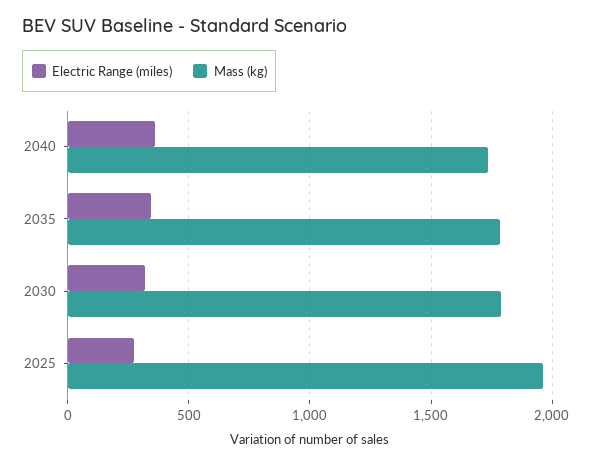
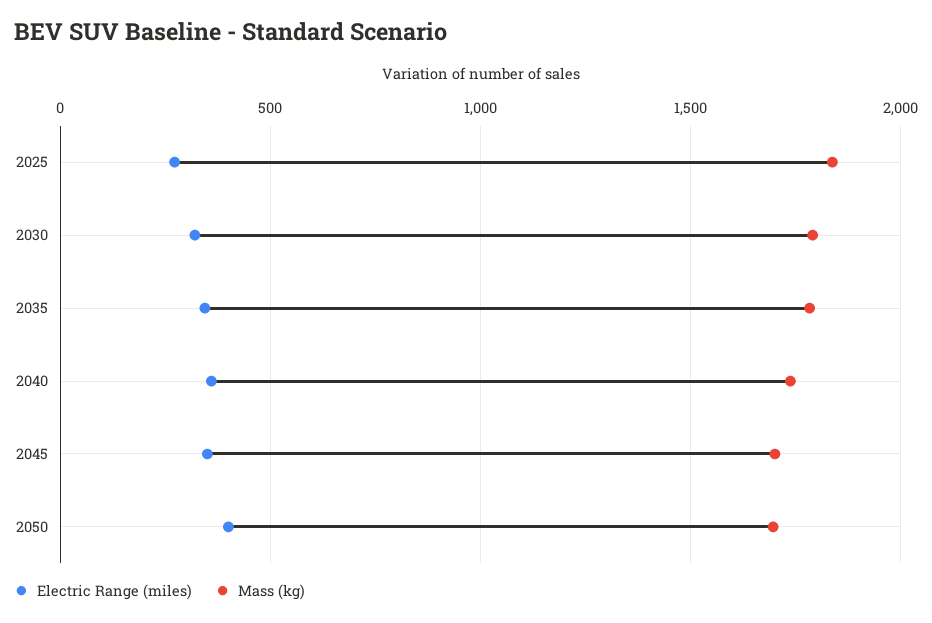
Mass (kg), 2025: 1950 -> 1850
Electric Range (miles), 2045: none -> 350
Mass (kg), 2045: none -> 1700
Electric Range (miles), 2050: none -> 400
Mass (kg), 2050: none -> 1700

